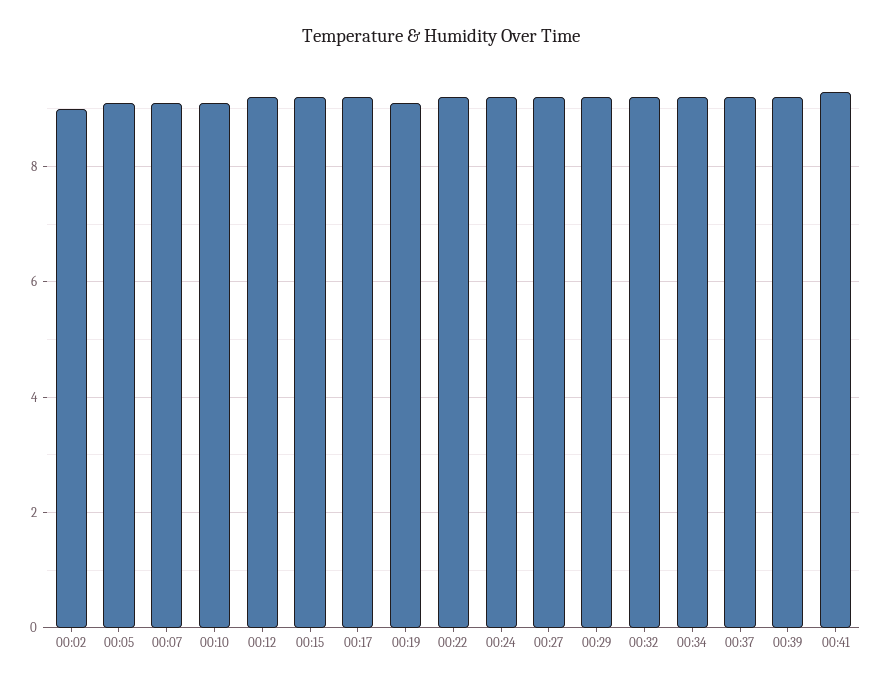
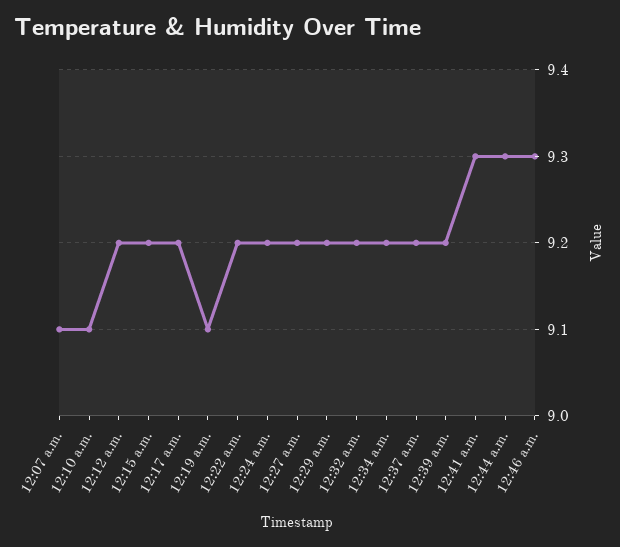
00:02: 9 -> none
00:05: 9 -> none
12:44 a.m.: none -> 9.3
12:46 a.m.: none -> 9.3

